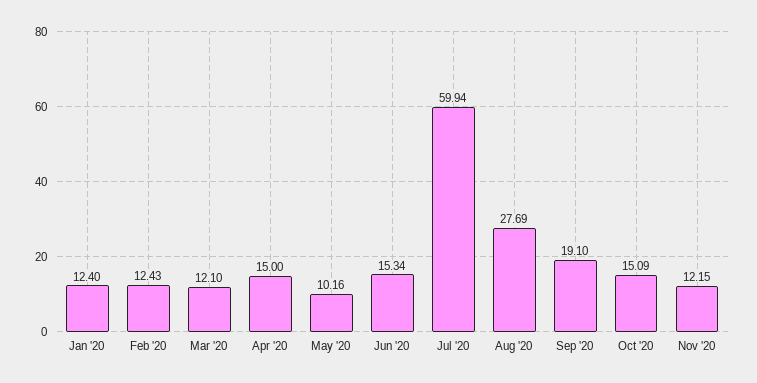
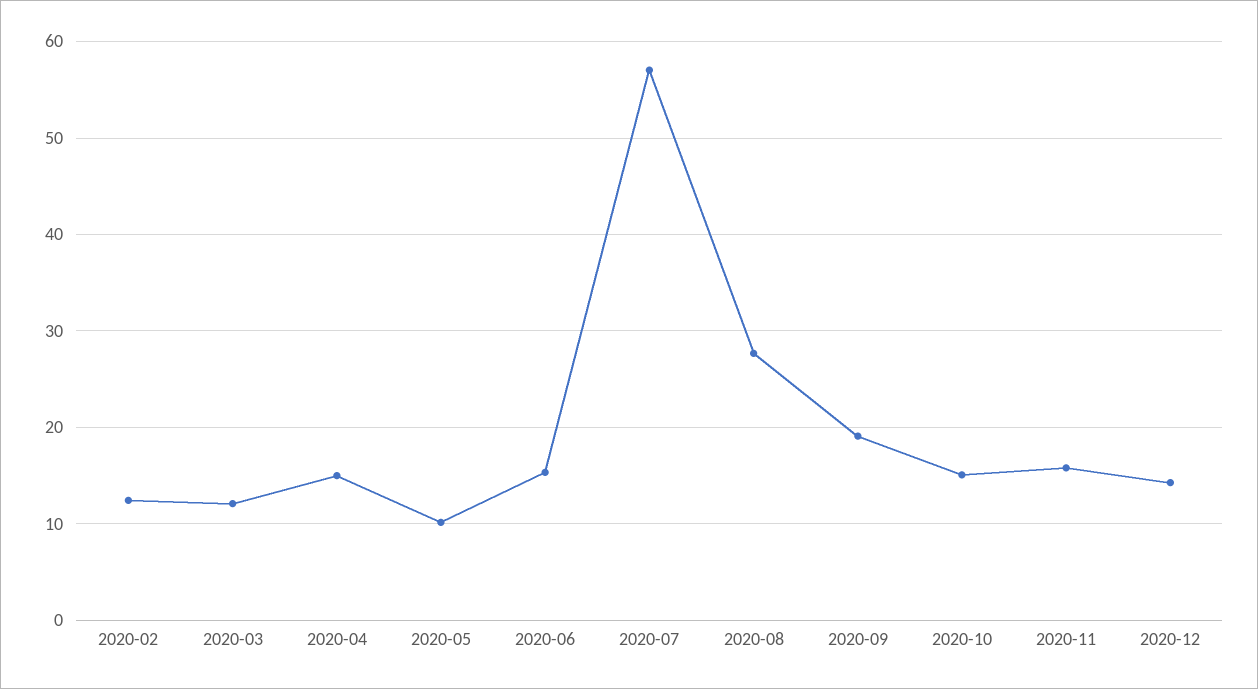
Jan '20: 12.4 -> none
Jul '20: 59.94 -> 57
Nov '20: 12.15 -> 16
2020-12: none -> 14

